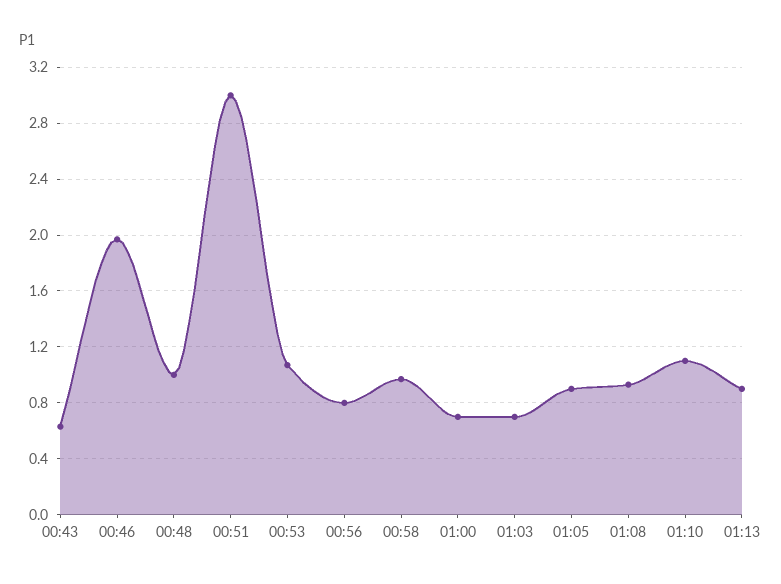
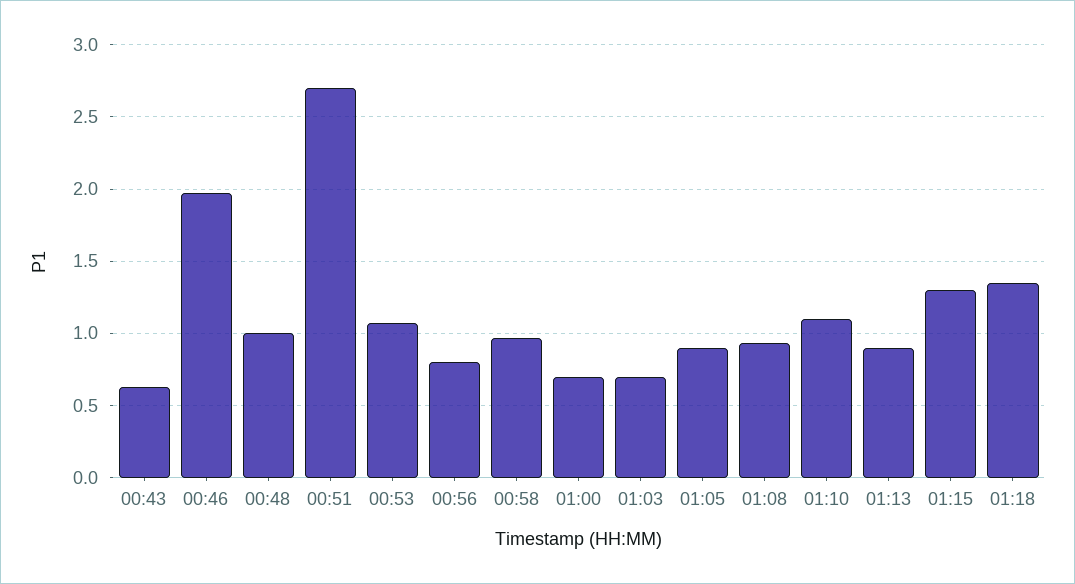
00:51: 3 -> 2.7
01:15: none -> 1.3
01:18: none -> 1.35

